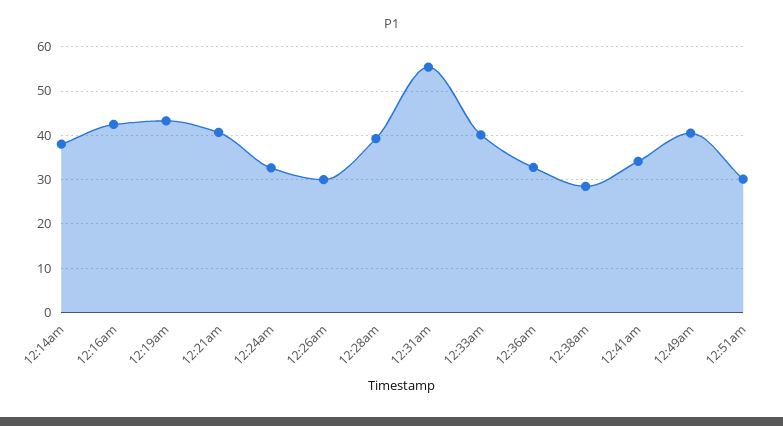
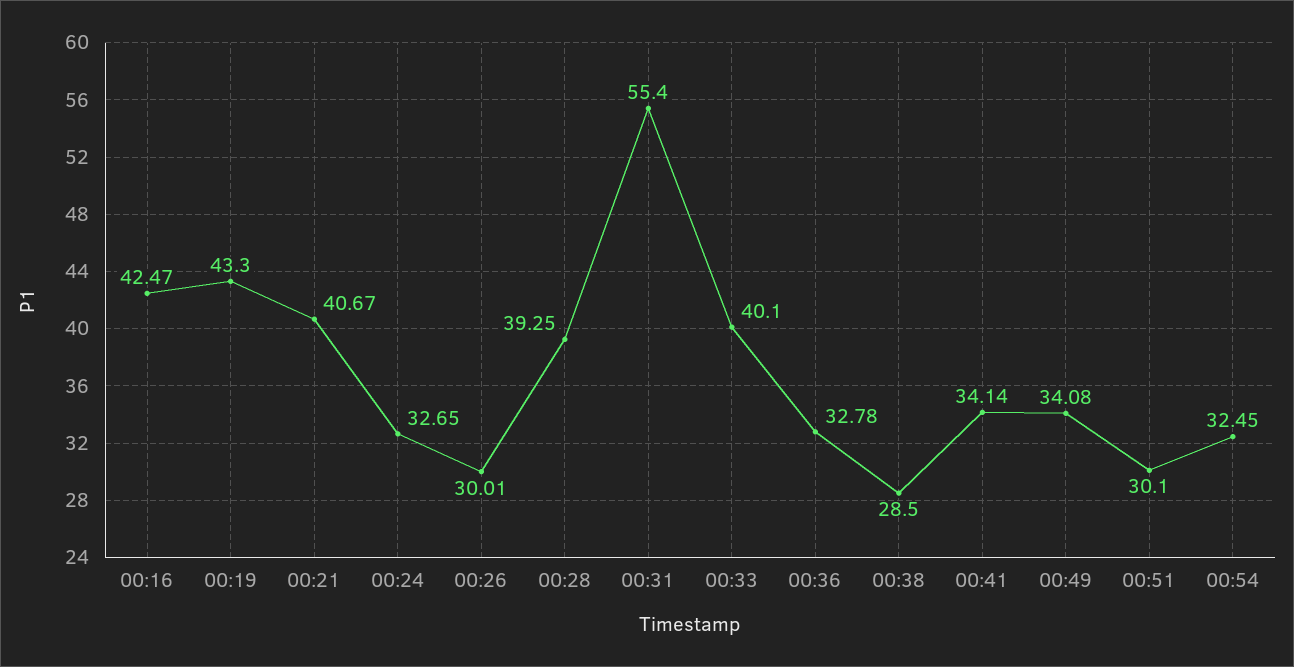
12:14am: 38 -> none
12:49am: 40 -> 34.08
00:54: none -> 32.45

